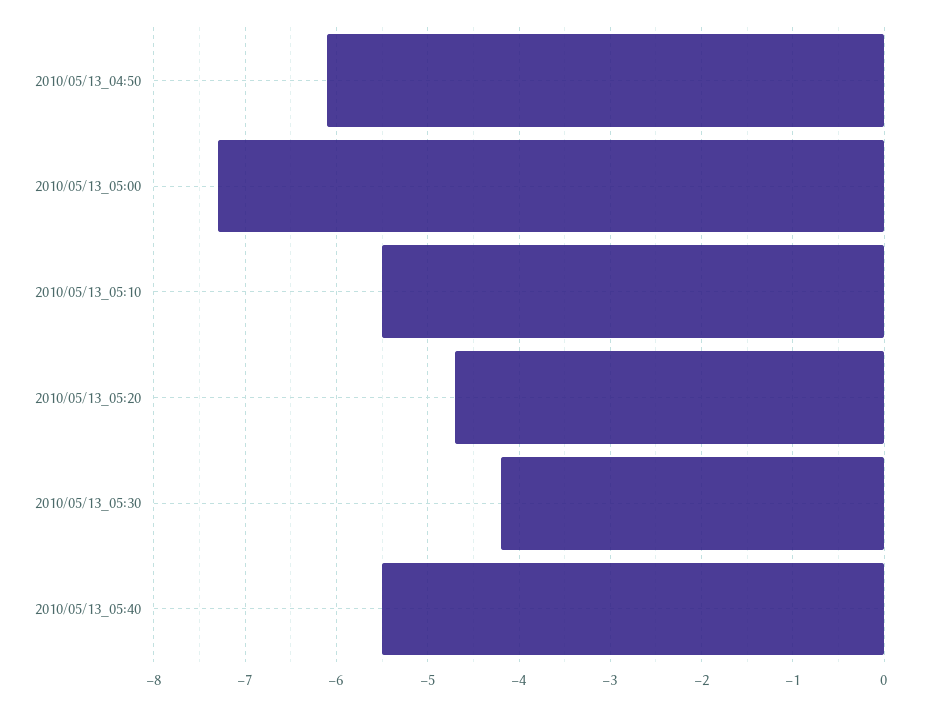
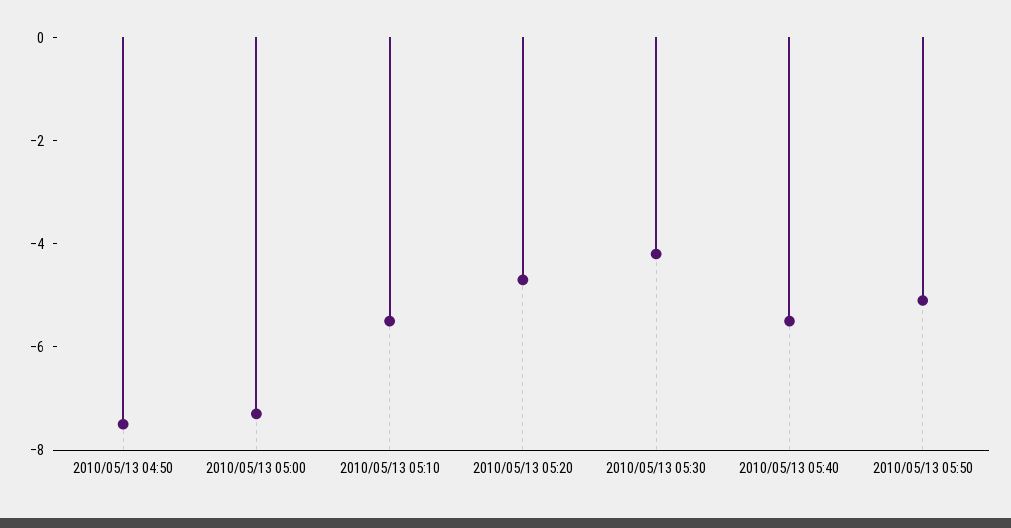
2010/05/13_04:50: -6.1 -> -7.5
2010/05/13 05:50: none -> -5

